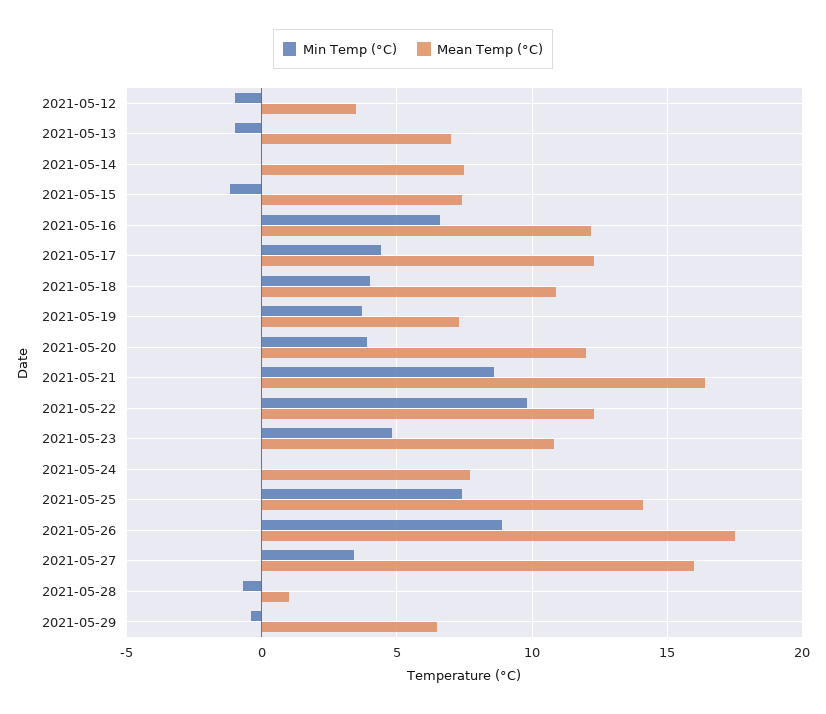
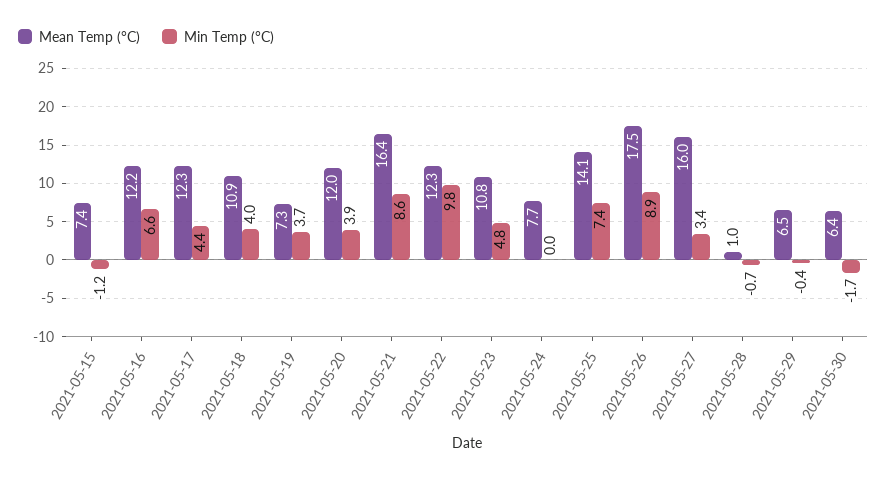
Min Temp (°C), 2021-05-12: -1 -> none
Mean Temp (°C), 2021-05-12: 3.5 -> none
Min Temp (°C), 2021-05-13: -1 -> none
Mean Temp (°C), 2021-05-13: 7 -> none
Min Temp (°C), 2021-05-14: 0 -> none
Mean Temp (°C), 2021-05-14: 7.5 -> none
Mean Temp (°C), 2021-05-30: none -> 6.4
Min Temp (°C), 2021-05-30: none -> -1.7

